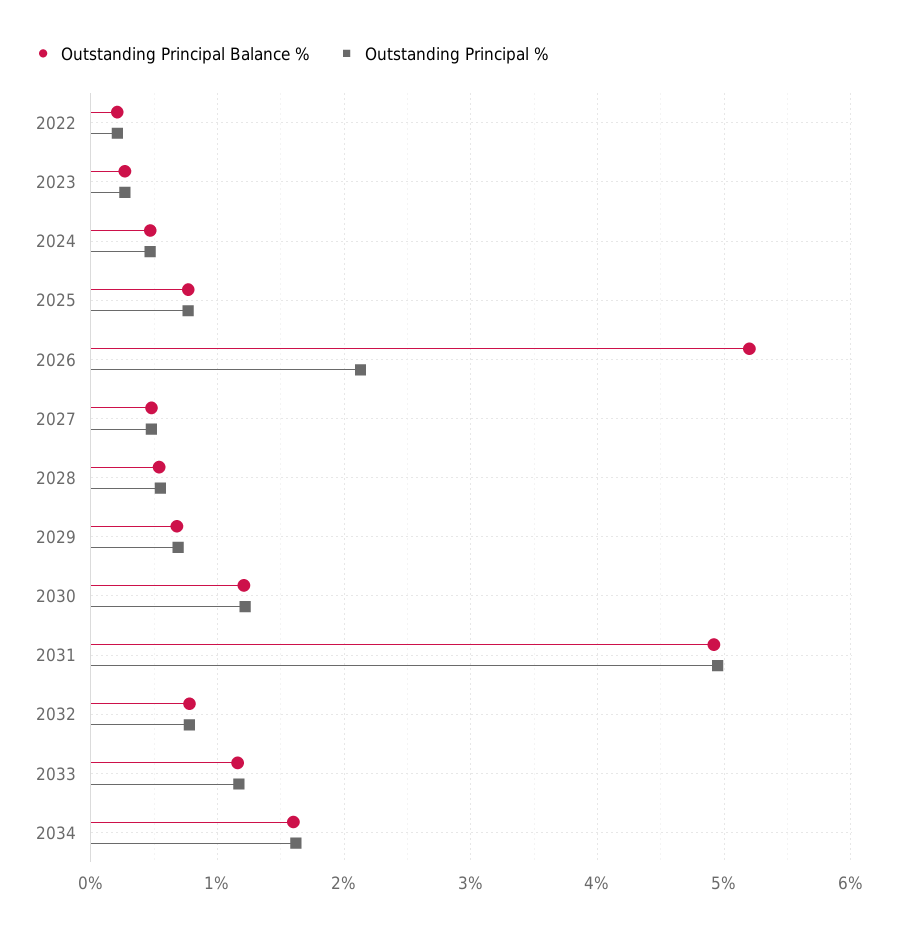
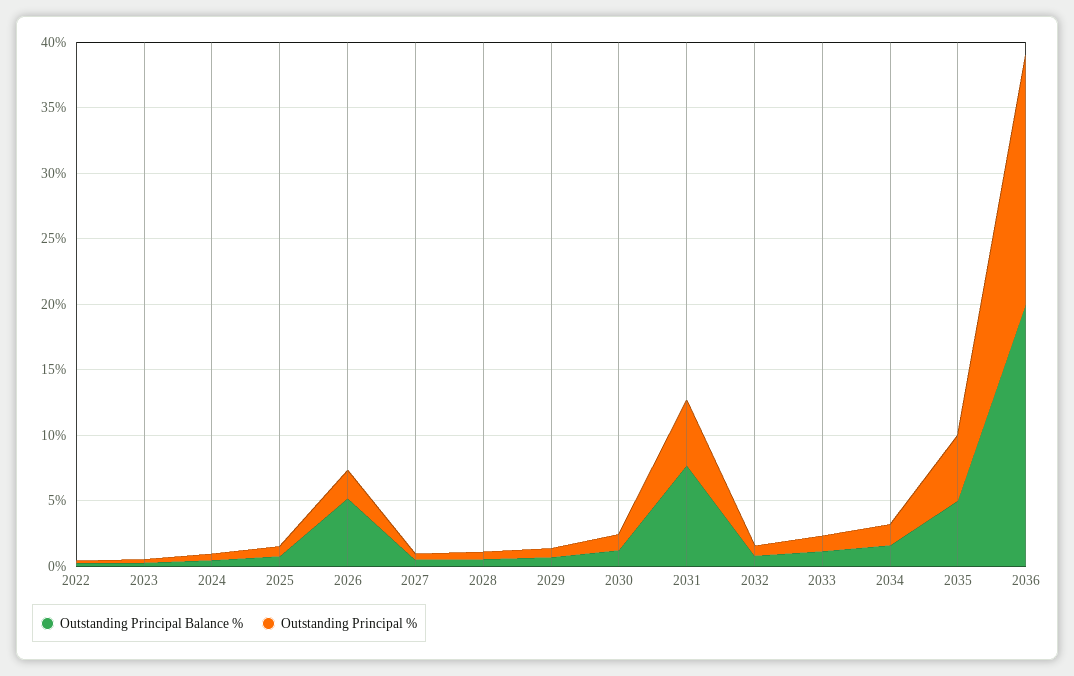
Outstanding Principal Balance %, 2031: 4.9 -> 8
Outstanding Principal Balance %, 2035: none -> 5
Outstanding Principal %, 2035: none -> 5
Outstanding Principal Balance %, 2036: none -> 20
Outstanding Principal %, 2036: none -> 19

